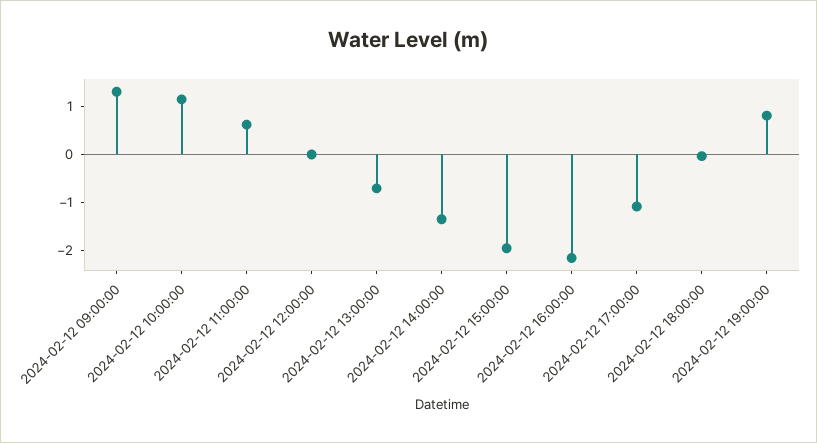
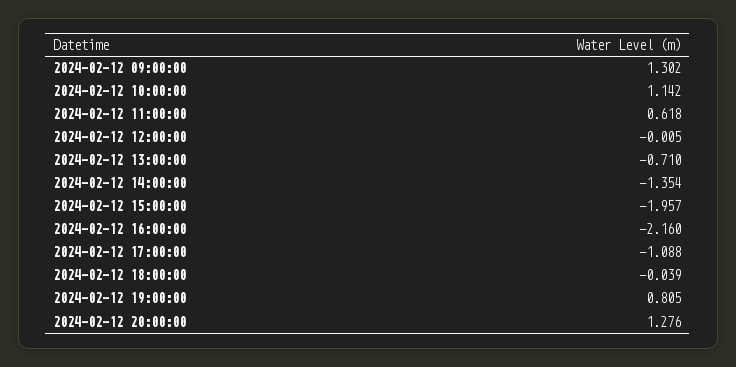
2024-02-12 20:00:00: none -> 1.276

